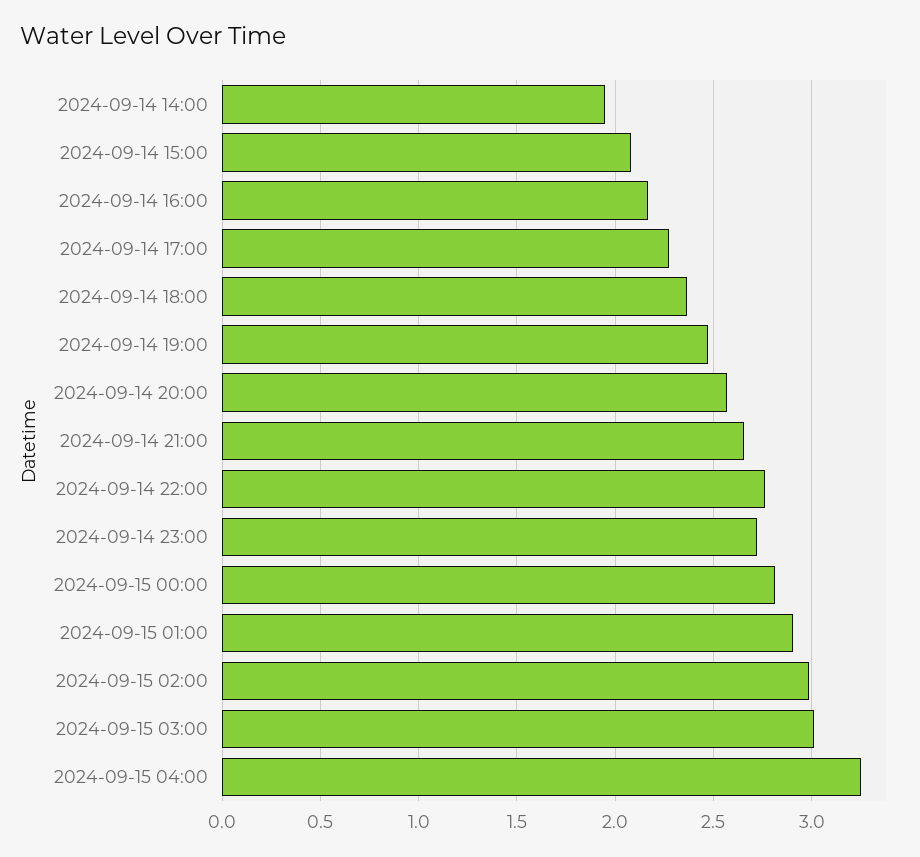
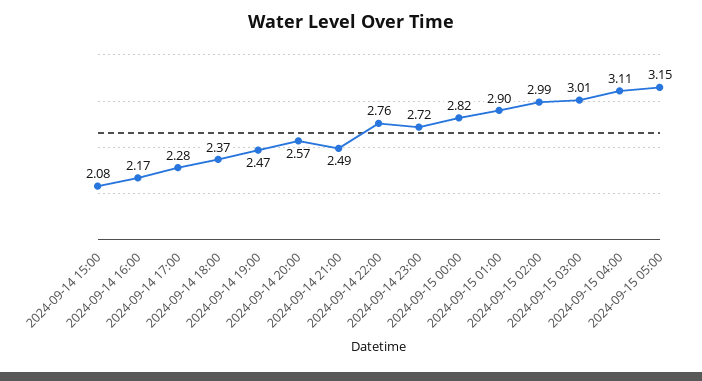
2024-09-14 14:00: 1.95 -> none
2024-09-14 21:00: 2.65 -> 2.49
2024-09-15 04:00: 3.25 -> 3.11
2024-09-15 05:00: none -> 3.15

